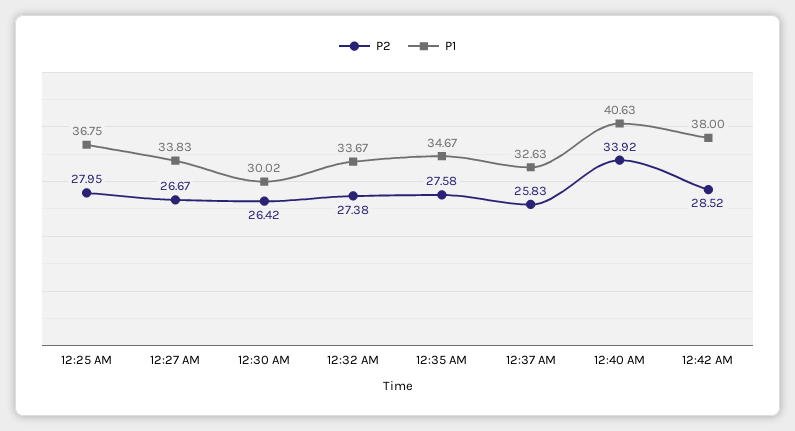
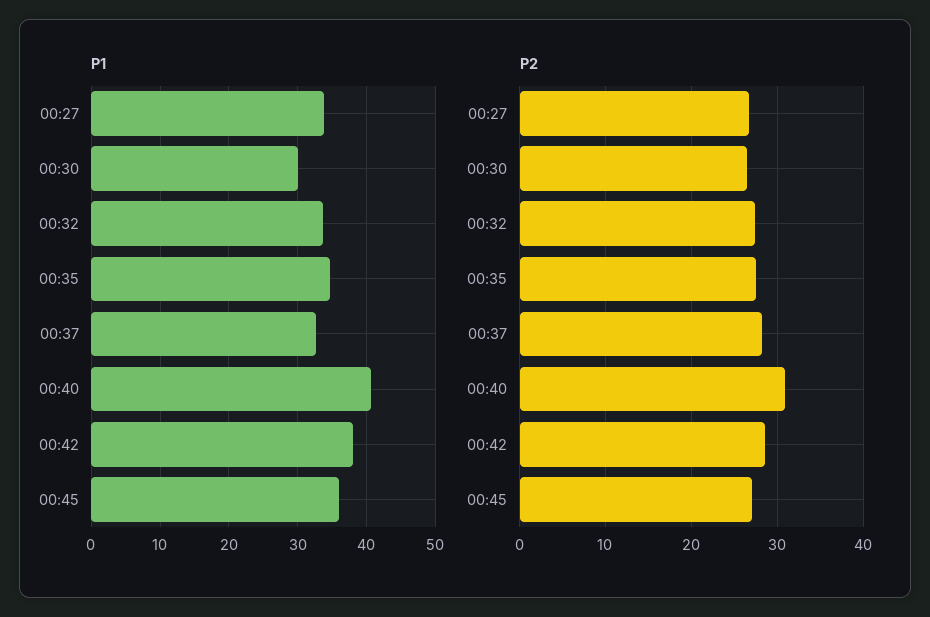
P2, 12:25 AM: 27.95 -> none
P1, 12:25 AM: 36.75 -> none
P2, 12:37 AM: 25.83 -> 28
P2, 12:40 AM: 33.92 -> 31
P1, 00:45: none -> 36
P2, 00:45: none -> 27

